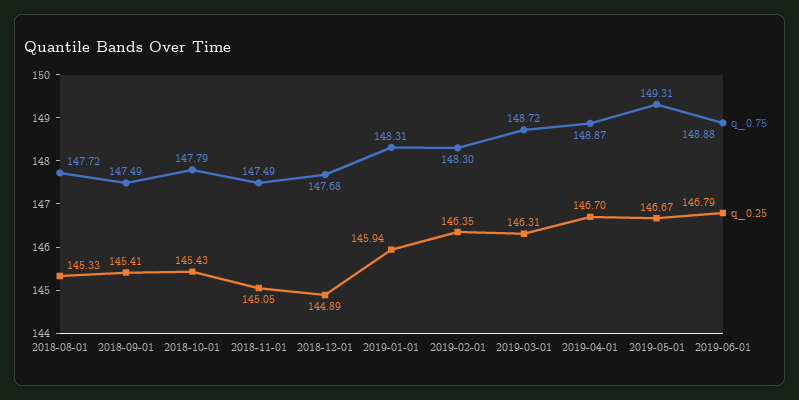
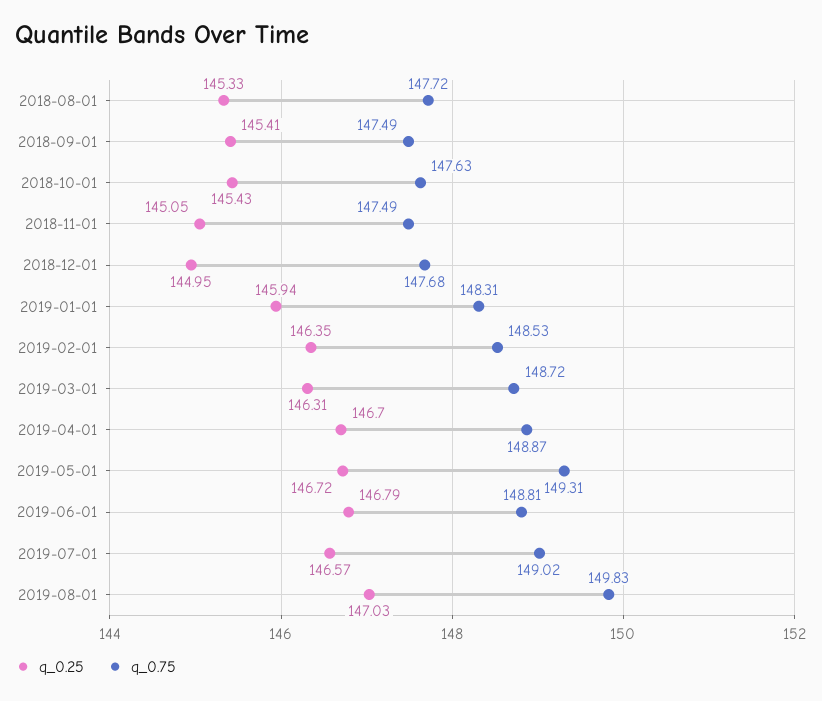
q_0.75, 2018-10-01: 147.79 -> 147.63
q_0.25, 2018-12-01: 144.89 -> 144.95
q_0.75, 2019-02-01: 148.3 -> 148.53
q_0.25, 2019-05-01: 146.67 -> 146.72
q_0.75, 2019-06-01: 148.88 -> 148.81
q_0.25, 2019-07-01: none -> 146.57
q_0.75, 2019-07-01: none -> 149.02
q_0.25, 2019-08-01: none -> 147.03
q_0.75, 2019-08-01: none -> 149.83

